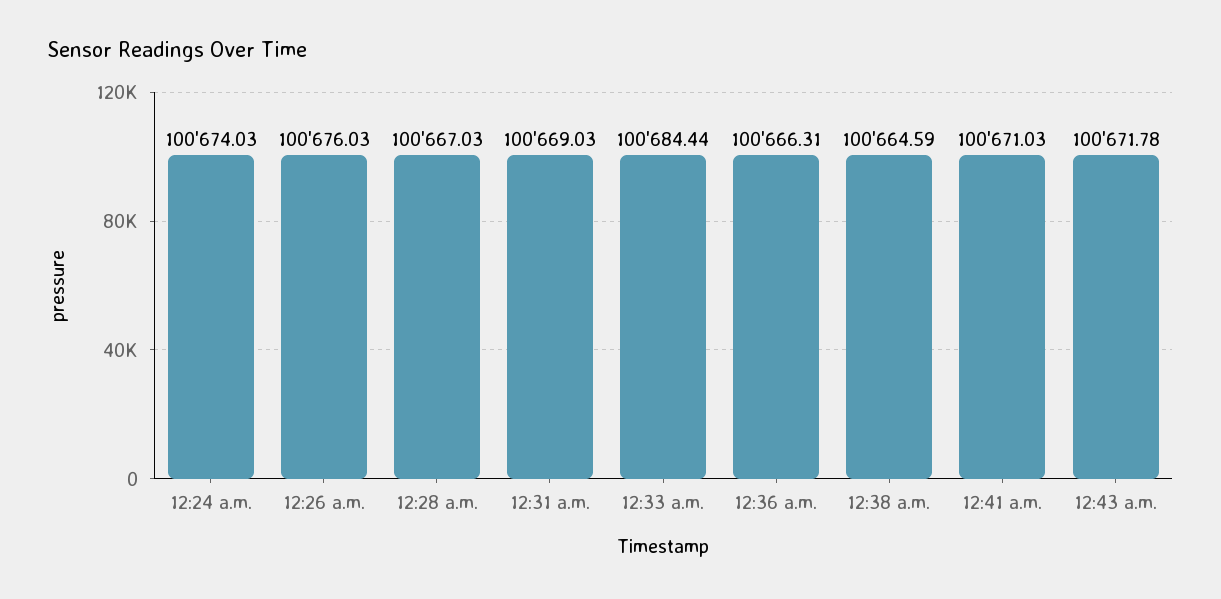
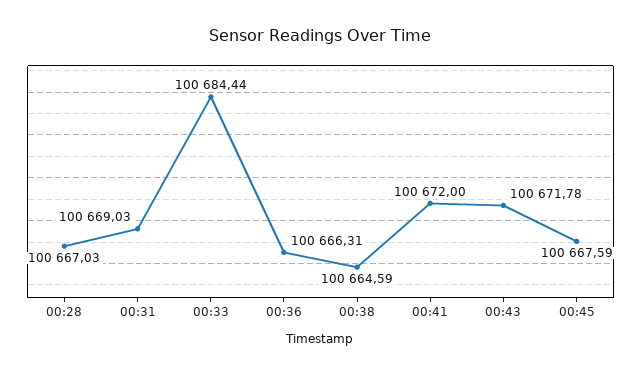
12:24 a.m.: 100674.03 -> none
12:26 a.m.: 100676.03 -> none
12:41 a.m.: 100671.03 -> 100672
00:45: none -> 100667.59

